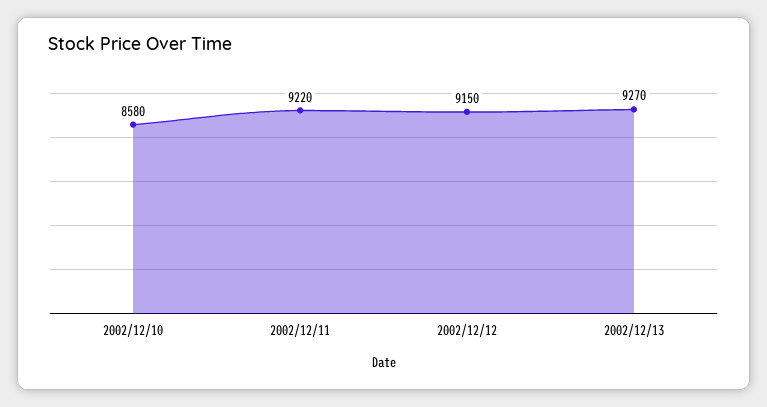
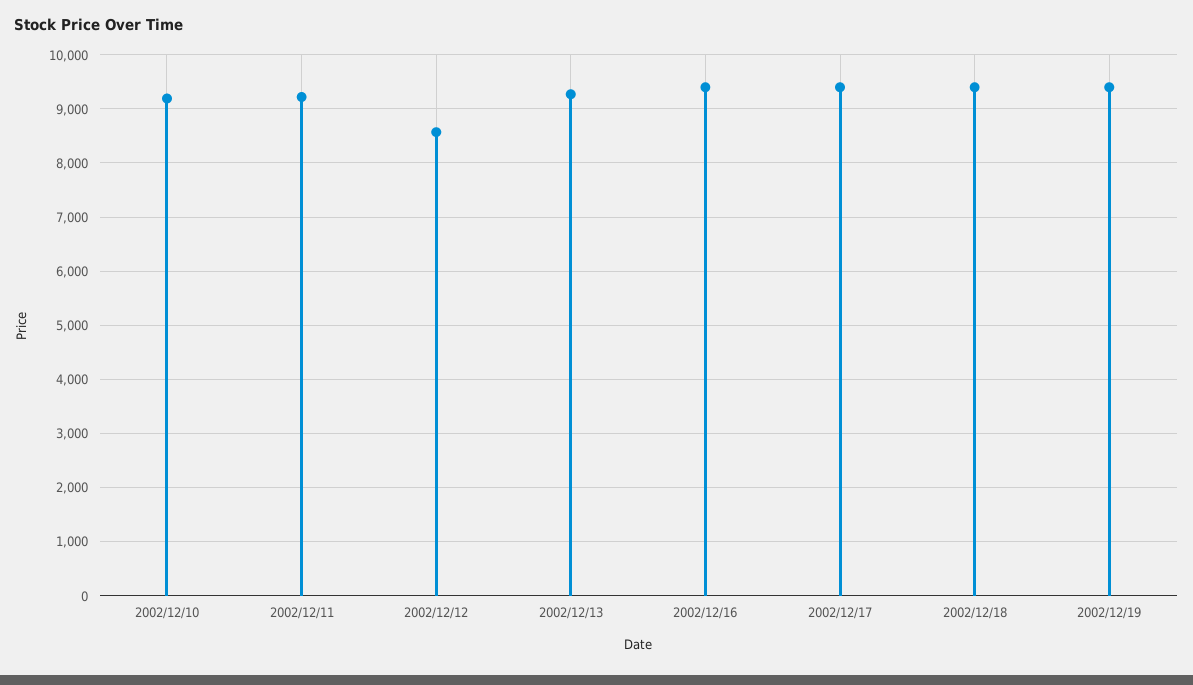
2002/12/10: 8580 -> 9200
2002/12/12: 9150 -> 8600
2002/12/16: none -> 9400
2002/12/17: none -> 9400
2002/12/18: none -> 9400
2002/12/19: none -> 9400

